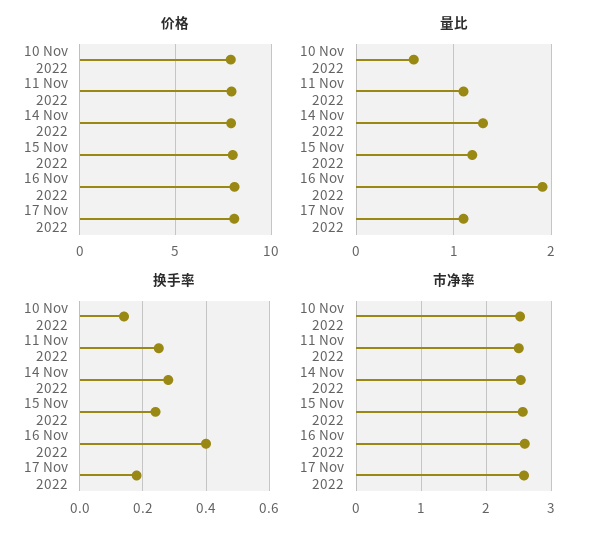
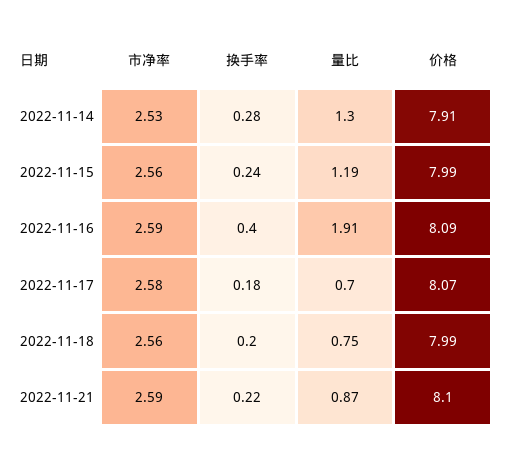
价格, 10 Nov 2022: 8 -> none
价格, 11 Nov 2022: 8 -> none
量比, 10 Nov 2022: 0.6 -> none
量比, 11 Nov 2022: 1.1 -> none
量比, 17 Nov 2022: 1.1 -> 0.7
换手率, 10 Nov 2022: 0.15 -> none
换手率, 11 Nov 2022: 0.25 -> none
市净率, 10 Nov 2022: 2.5 -> none
市净率, 11 Nov 2022: 2.5 -> none
市净率, 2022-11-18: none -> 2.56
换手率, 2022-11-18: none -> 0.2
量比, 2022-11-18: none -> 0.75
价格, 2022-11-18: none -> 7.99
市净率, 2022-11-21: none -> 2.59
换手率, 2022-11-21: none -> 0.22
量比, 2022-11-21: none -> 0.87
价格, 2022-11-21: none -> 8.1

